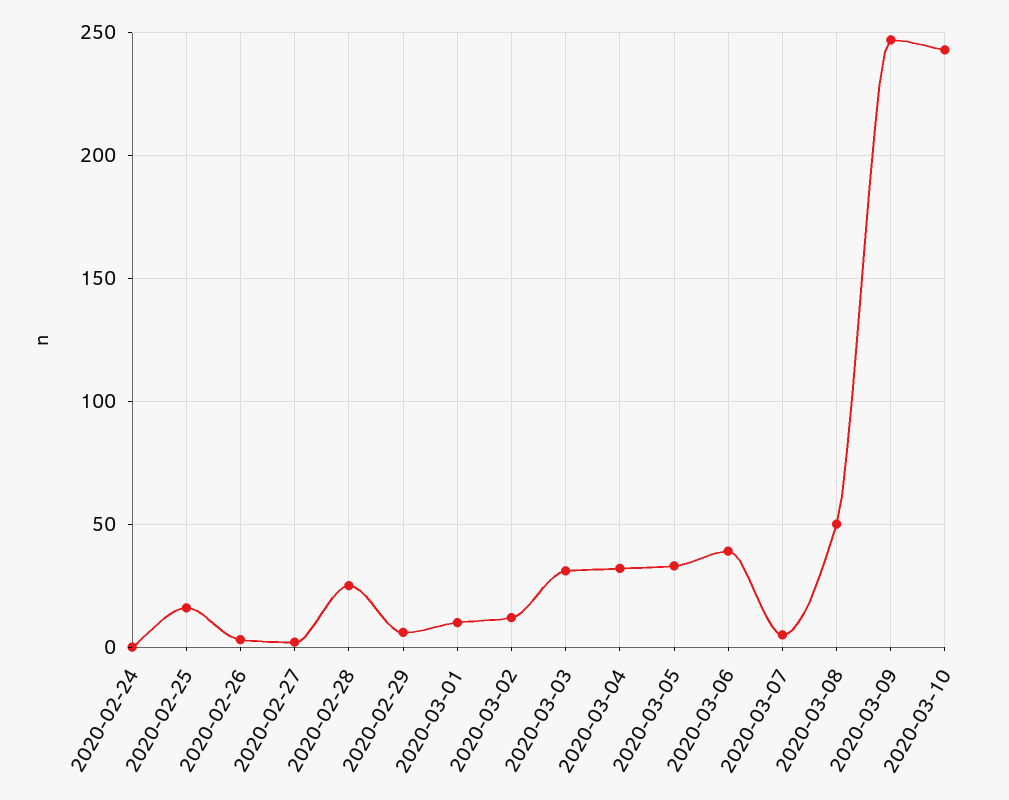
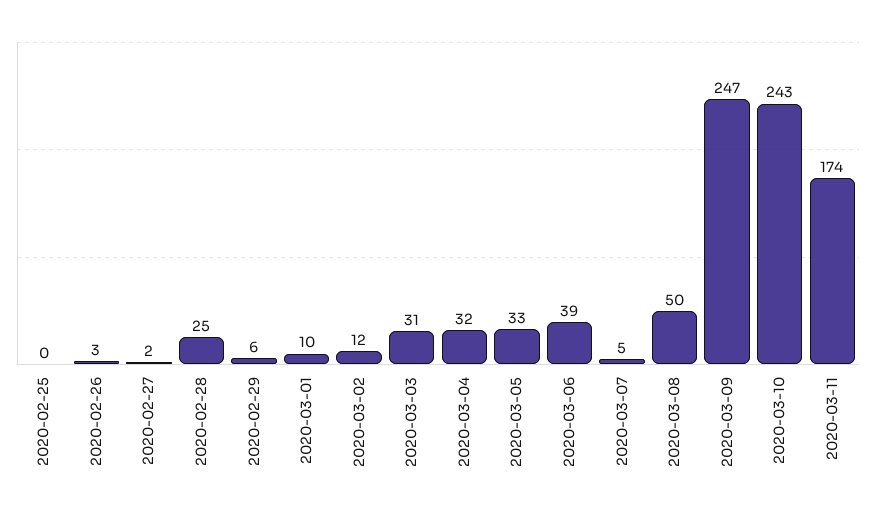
2020-02-24: 0 -> none
2020-02-25: 15 -> 0
2020-03-11: none -> 174

